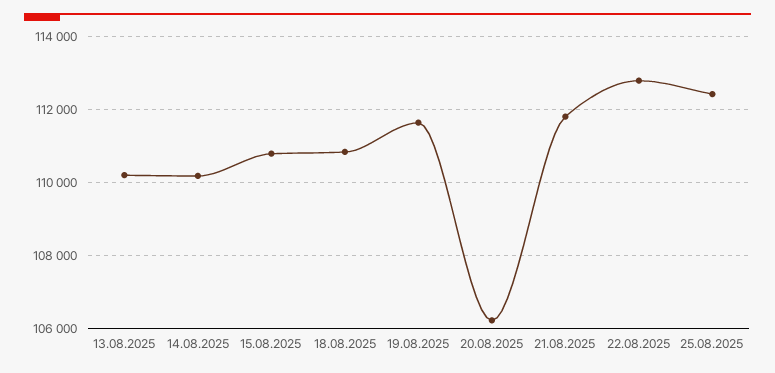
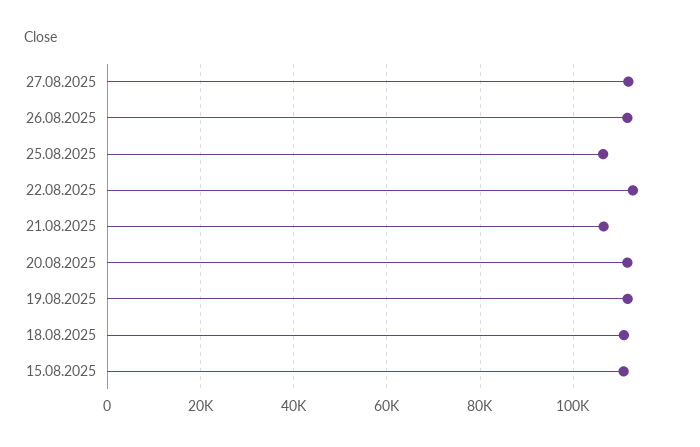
13.08.2025: 110200 -> none
14.08.2025: 110200 -> none
20.08.2025: 106200 -> 112000
21.08.2025: 111800 -> 106000
25.08.2025: 112400 -> 106000
27.08.2025: none -> 112000
26.08.2025: none -> 112000

